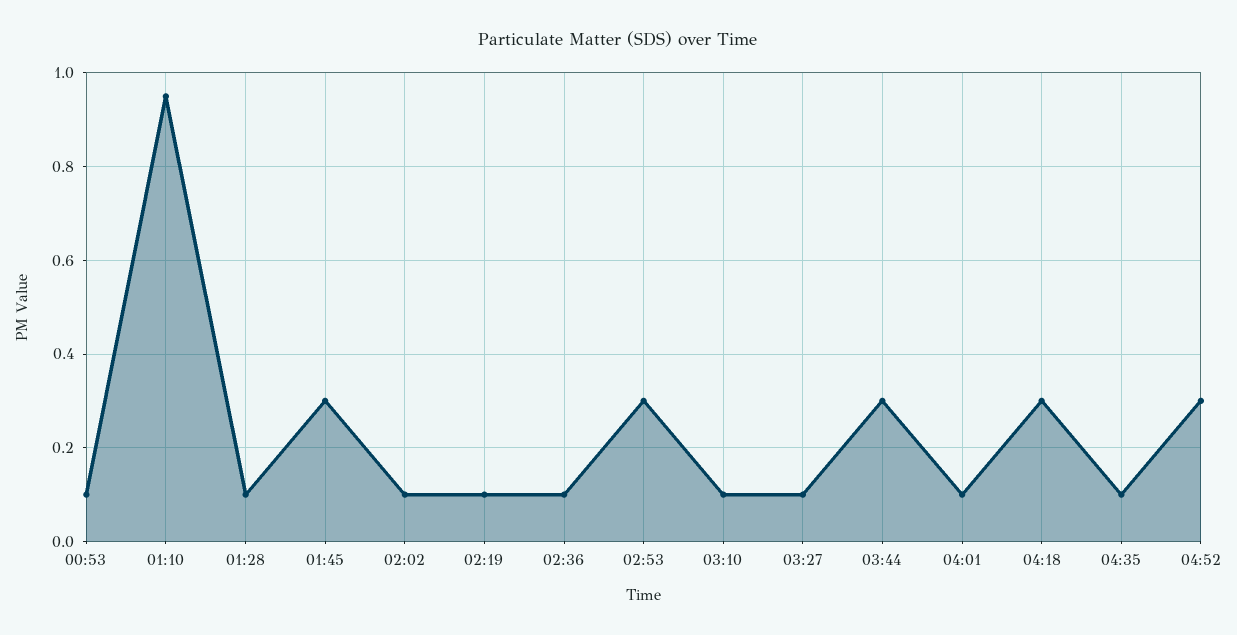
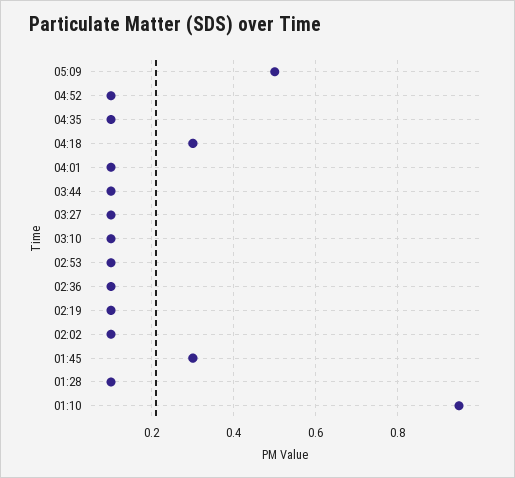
00:53: 0.1 -> none
02:53: 0.3 -> 0.1
03:44: 0.3 -> 0.1
04:52: 0.3 -> 0.1
05:09: none -> 0.5

